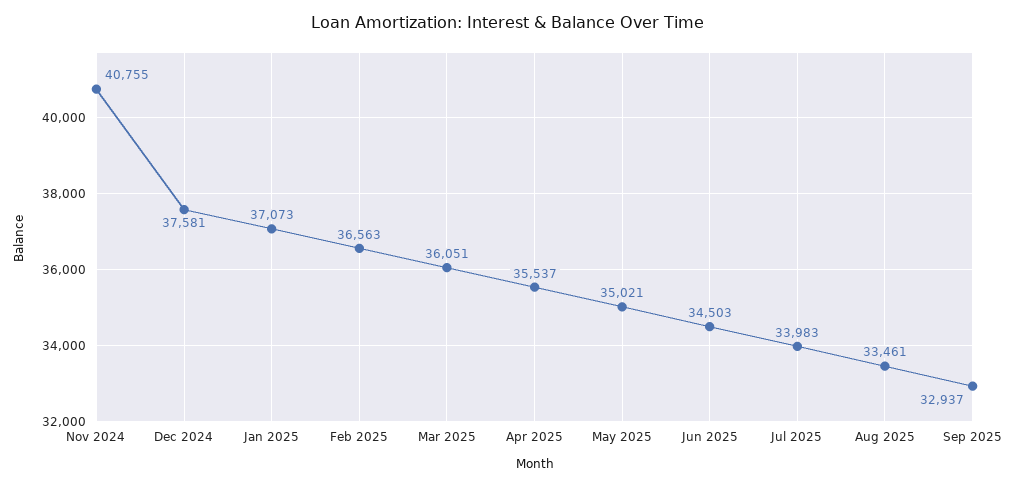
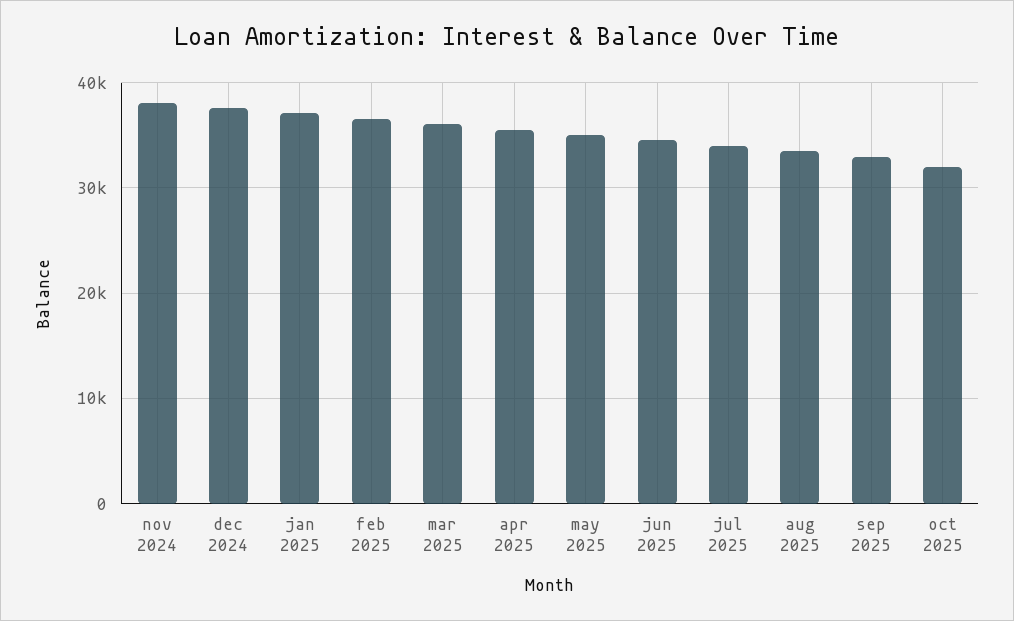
Nov 2024: 40755 -> 38000
oct 2025: none -> 32000

